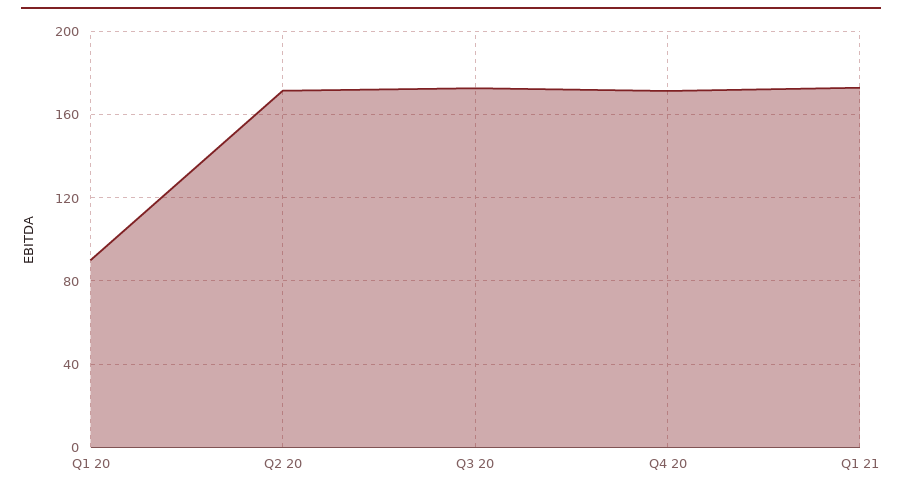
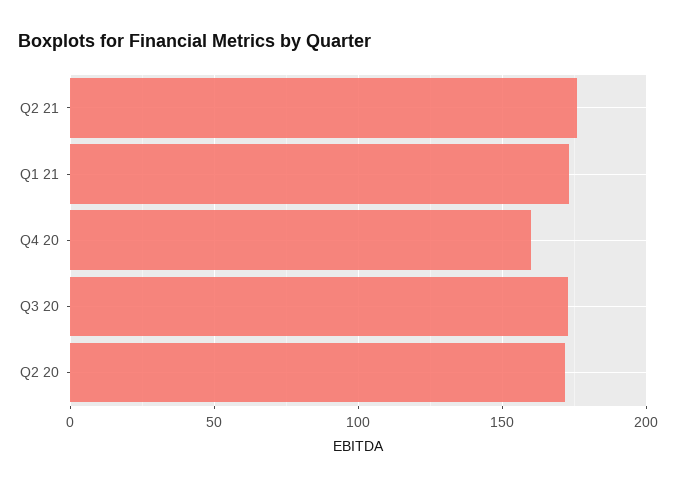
Q1 20: 90 -> none
Q4 20: 170 -> 160
Q2 21: none -> 175

